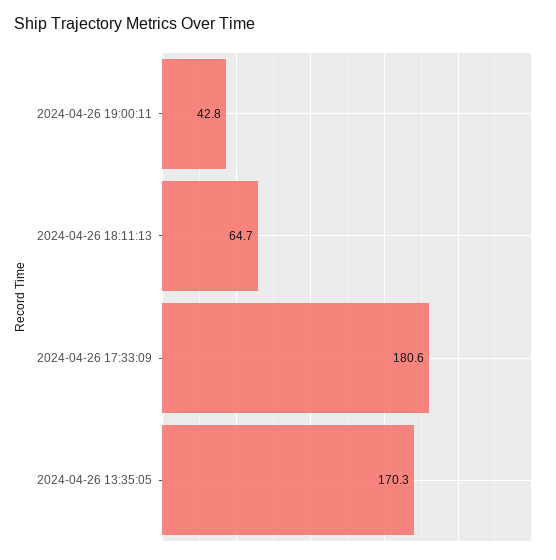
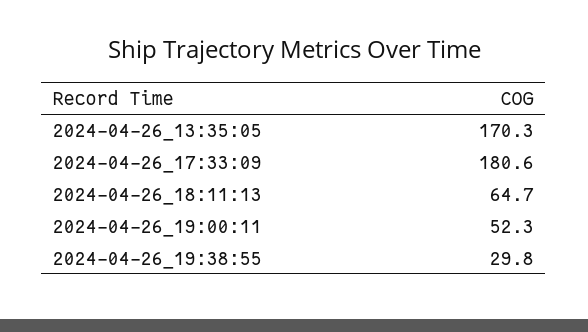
2024-04-26 19:00:11: 42.8 -> 52.3
2024-04-26_19:38:55: none -> 29.8

